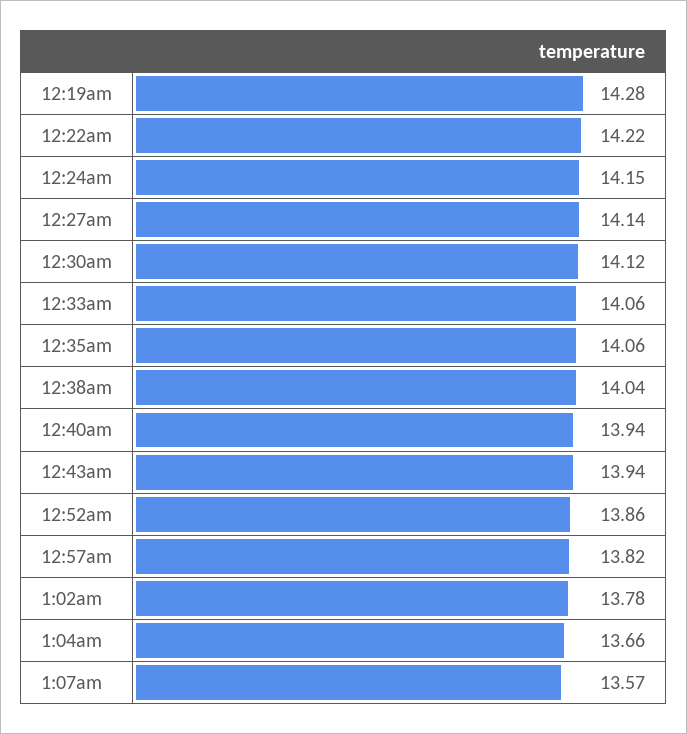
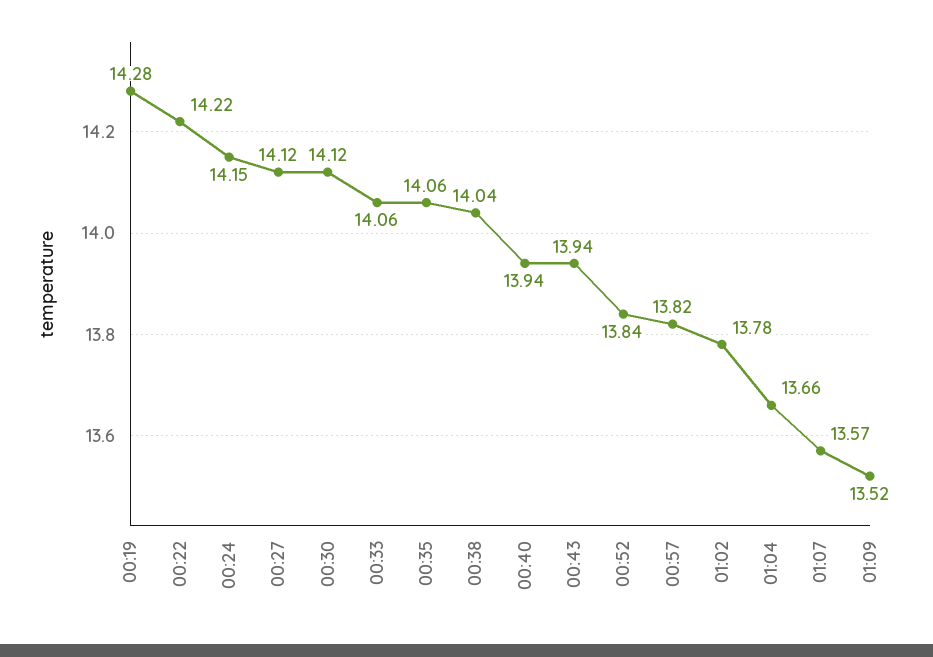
12:27am: 14.14 -> 14.12
12:52am: 13.86 -> 13.84
01:09: none -> 13.52

